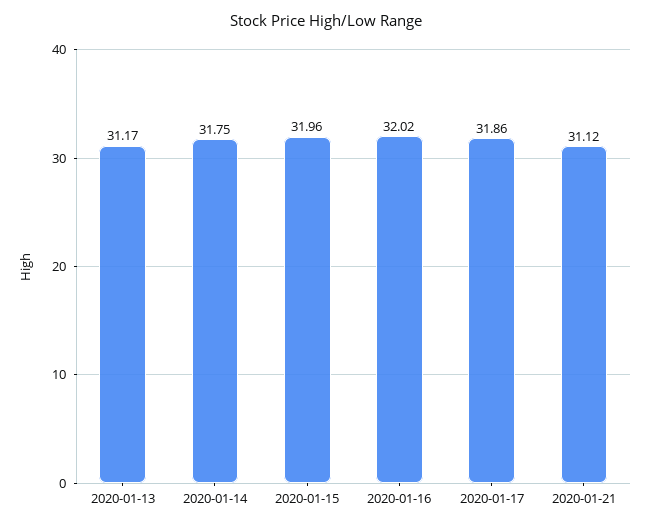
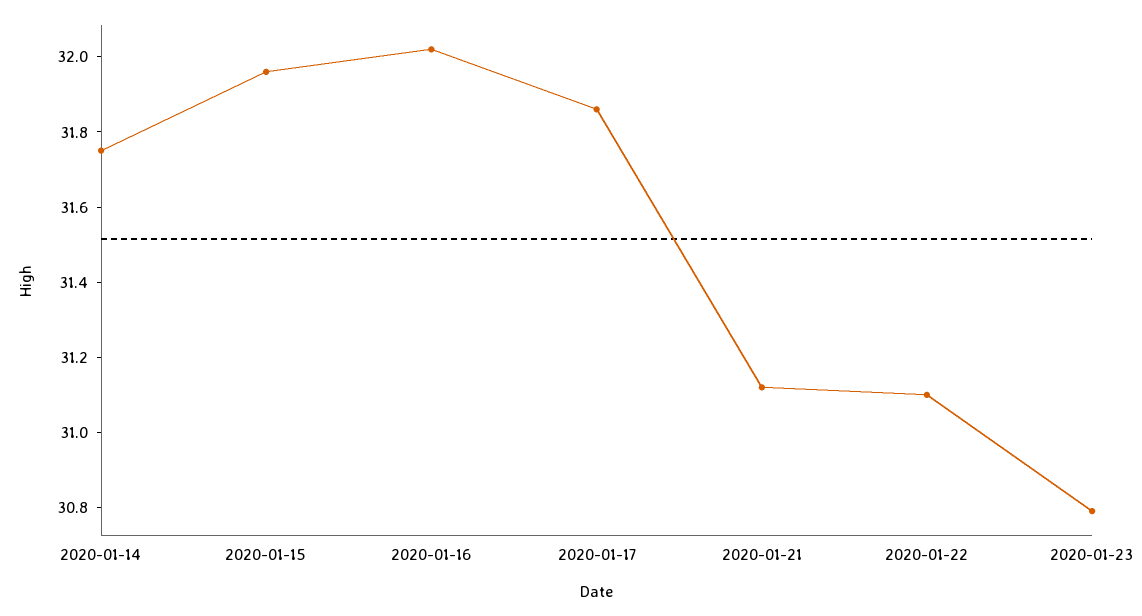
2020-01-13: 31.17 -> none
2020-01-22: none -> 31.1
2020-01-23: none -> 30.8

